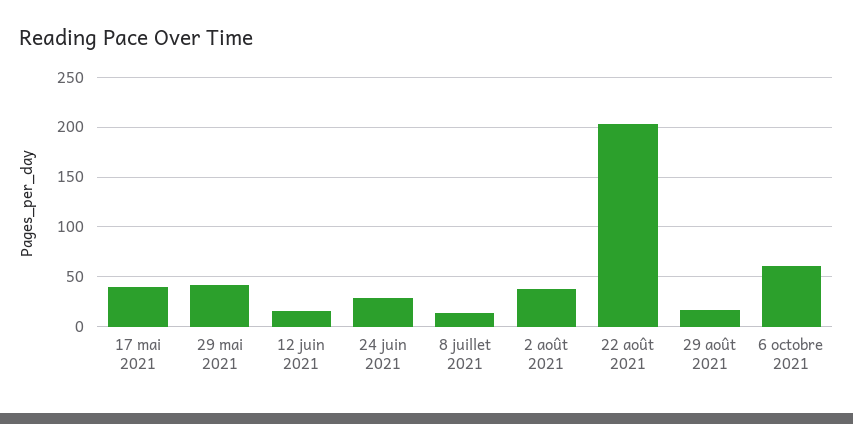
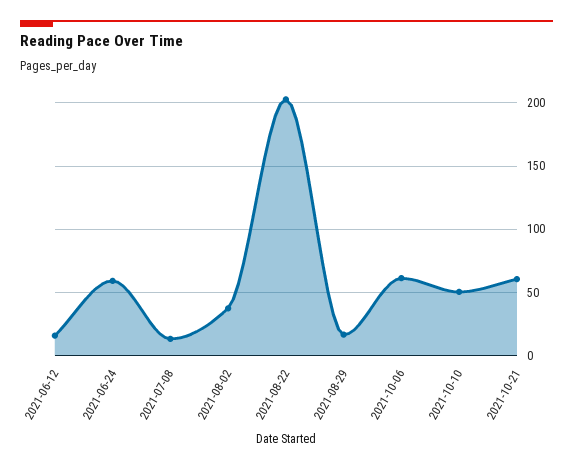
17 mai 2021: 40 -> none
29 mai 2021: 40 -> none
24 juin 2021: 30 -> 60
2021-10-10: none -> 50
2021-10-21: none -> 60

